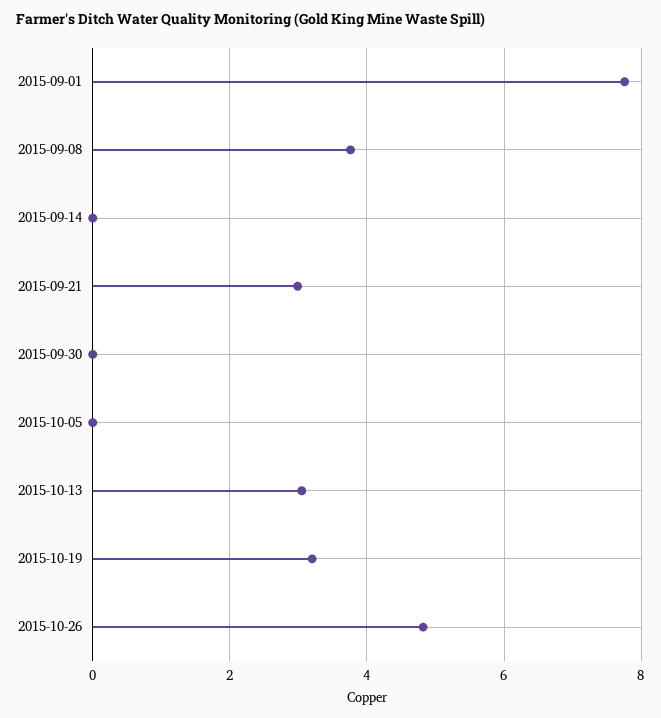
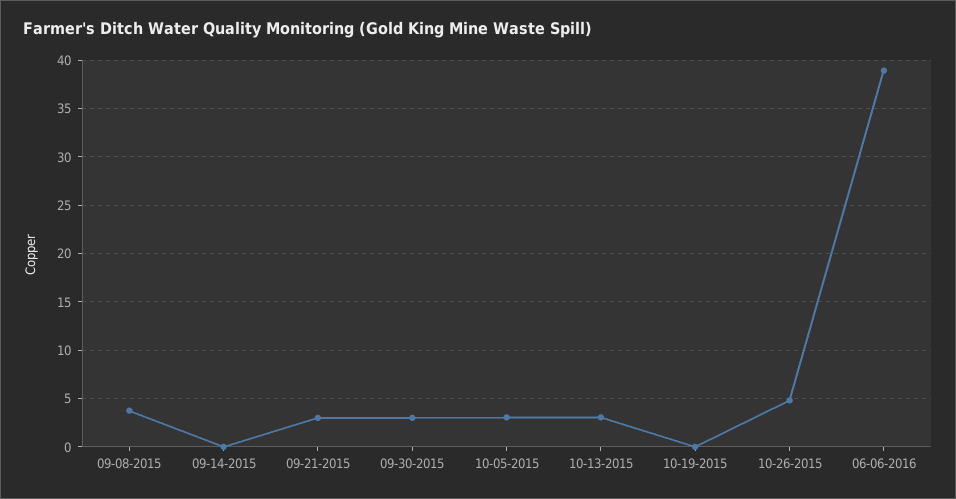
2015-09-01: 7.8 -> none
2015-09-30: 0 -> 3
2015-10-05: 0 -> 3
2015-10-19: 3.2 -> 0
06-06-2016: none -> 39

